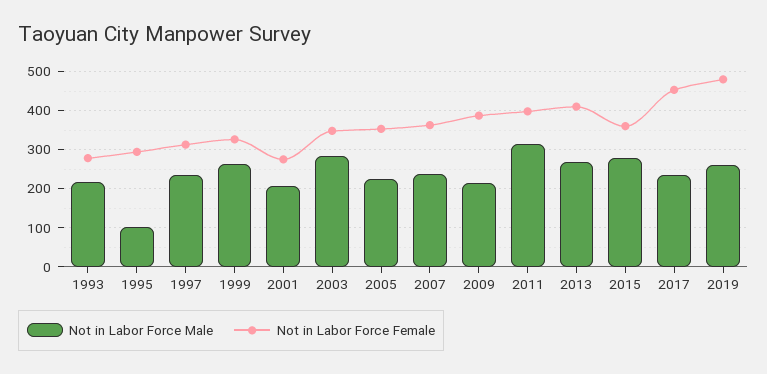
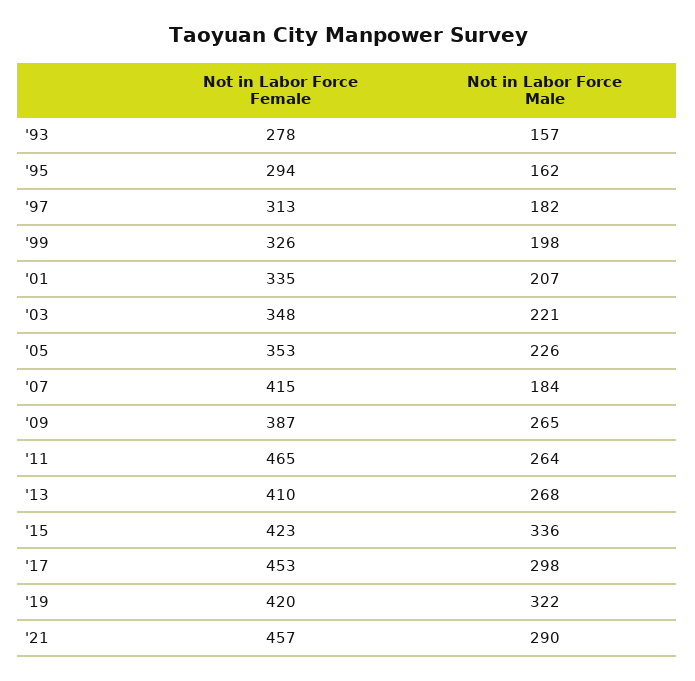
Not in Labor Force Male, 1993: 220 -> 157
Not in Labor Force Male, 1995: 100 -> 162
Not in Labor Force Male, 1997: 240 -> 182
Not in Labor Force Male, 1999: 260 -> 198
Not in Labor Force Female, 2001: 280 -> 335
Not in Labor Force Male, 2003: 280 -> 221
Not in Labor Force Male, 2007: 240 -> 184
Not in Labor Force Female, 2007: 360 -> 415
Not in Labor Force Male, 2009: 220 -> 265
Not in Labor Force Male, 2011: 320 -> 264
Not in Labor Force Female, 2011: 400 -> 465
Not in Labor Force Male, 2015: 280 -> 336
Not in Labor Force Female, 2015: 360 -> 423
Not in Labor Force Male, 2017: 240 -> 298
Not in Labor Force Male, 2019: 260 -> 322
Not in Labor Force Female, 2019: 480 -> 420
Not in Labor Force Female, '21: none -> 457
Not in Labor Force Male, '21: none -> 290

